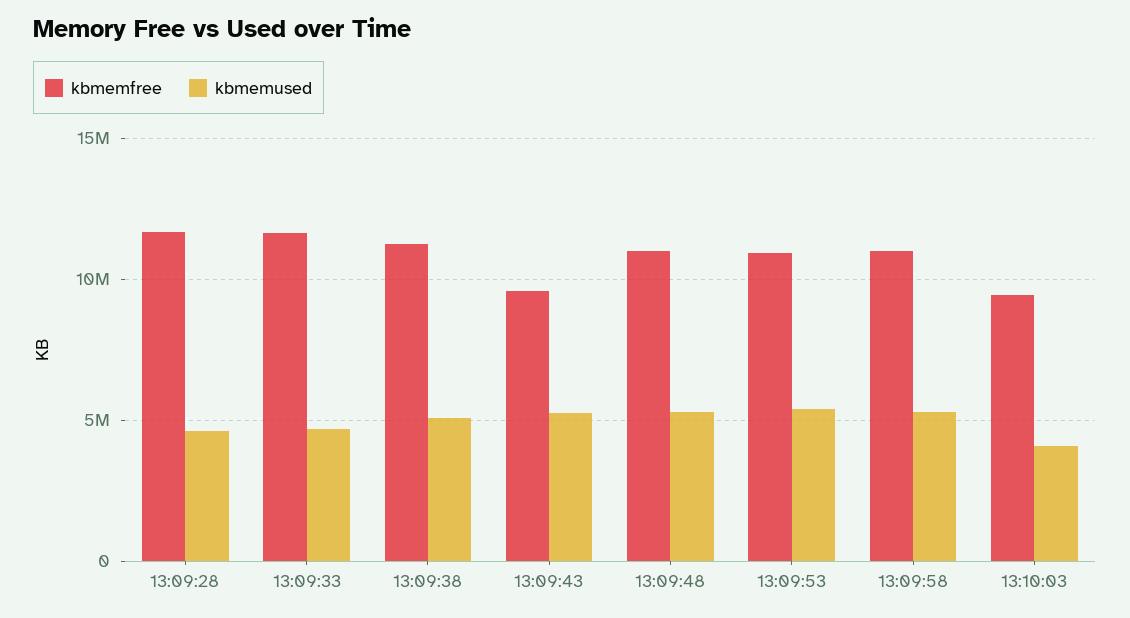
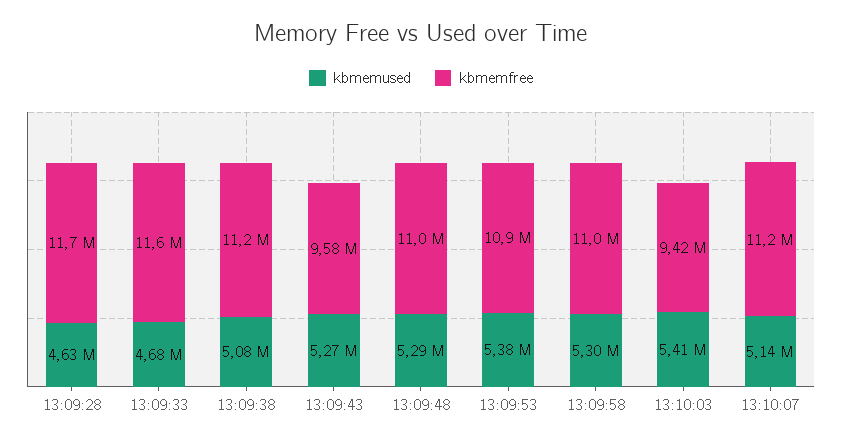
kbmemused, 13:10:03: 4000000 -> 5410000
kbmemused, 13:10:07: none -> 5140000
kbmemfree, 13:10:07: none -> 11200000

